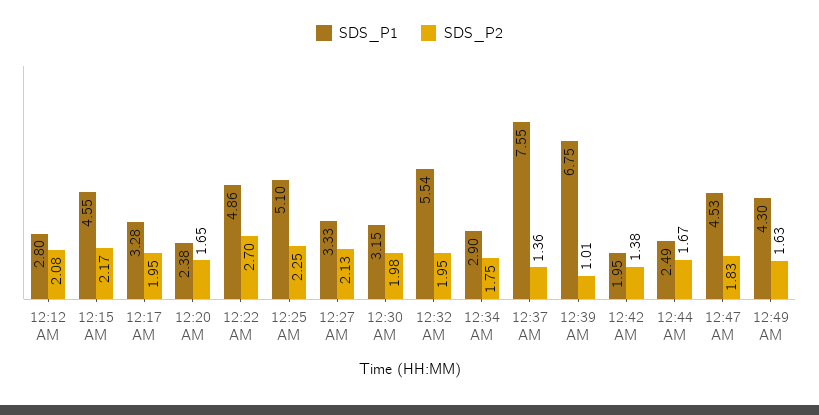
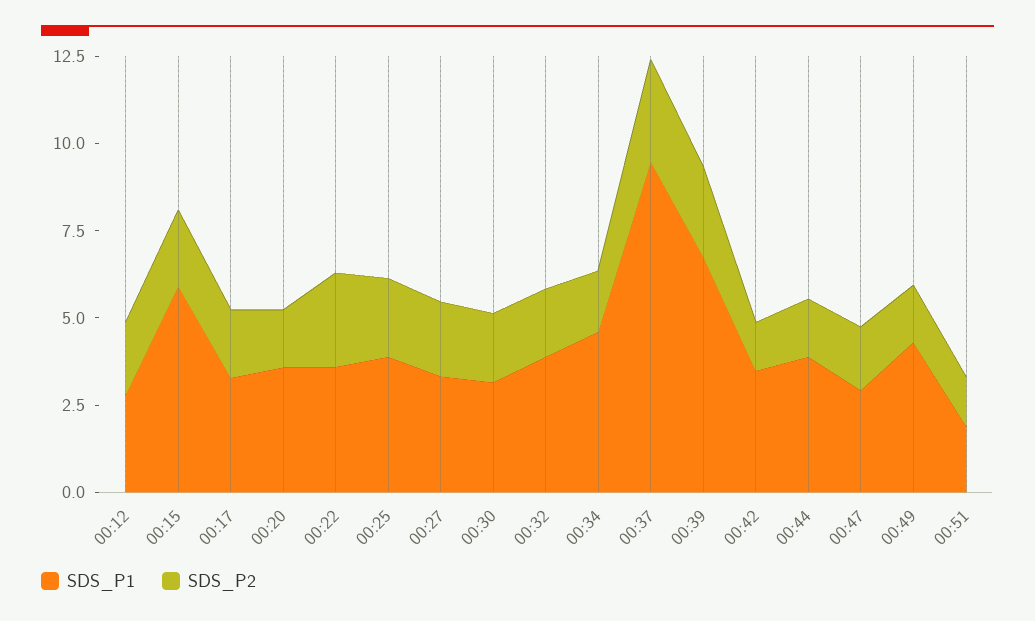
SDS_P1, 12:15 AM: 4.55 -> 6
SDS_P1, 12:20 AM: 2.38 -> 3.5
SDS_P1, 12:22 AM: 4.86 -> 3.5
SDS_P1, 12:25 AM: 5.1 -> 4
SDS_P1, 12:32 AM: 5.54 -> 4
SDS_P1, 12:34 AM: 2.9 -> 4.5
SDS_P1, 12:37 AM: 7.55 -> 9.5
SDS_P2, 12:37 AM: 1.36 -> 3
SDS_P2, 12:39 AM: 1.01 -> 2.5
SDS_P1, 12:42 AM: 1.95 -> 3.5
SDS_P1, 12:44 AM: 2.49 -> 4
SDS_P1, 12:47 AM: 4.53 -> 3
SDS_P1, 00:51: none -> 2
SDS_P2, 00:51: none -> 1.5

